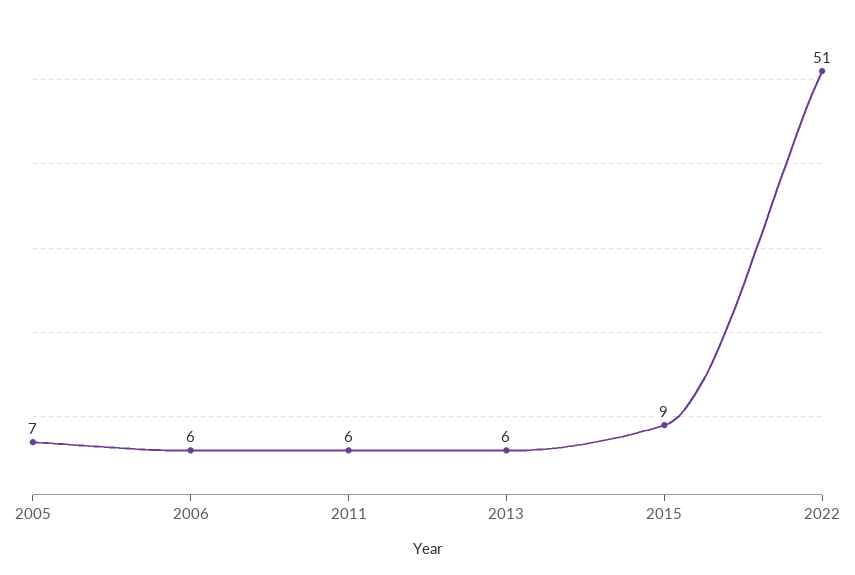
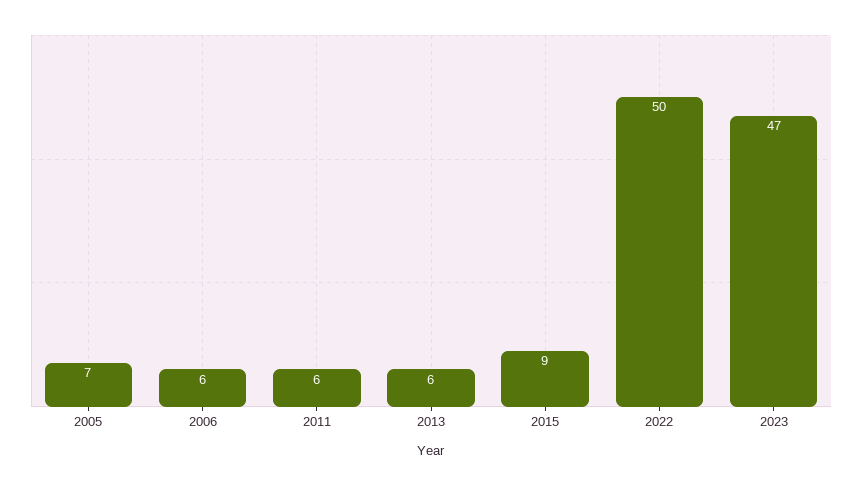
2022: 51 -> 50
2023: none -> 47

